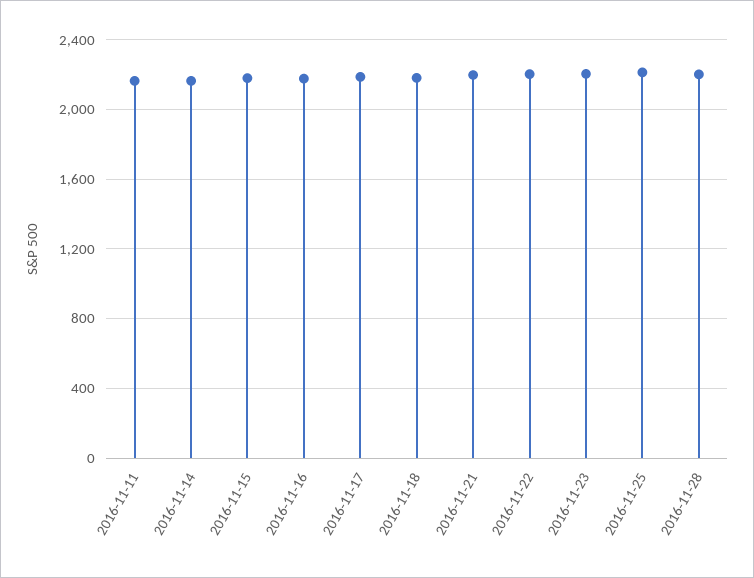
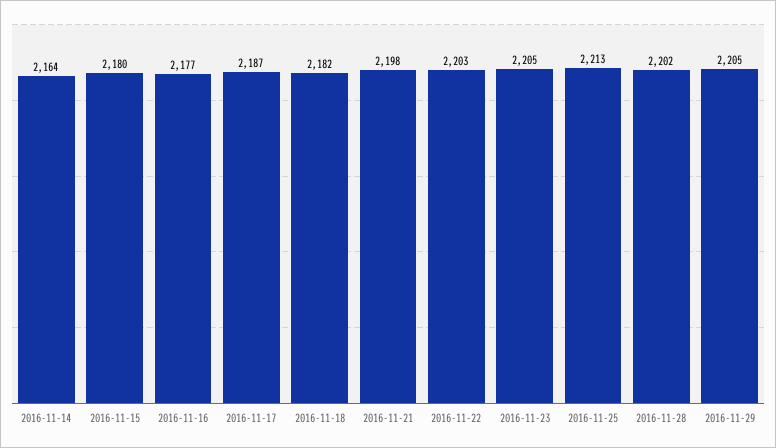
2016-11-11: 2150 -> none
2016-11-29: none -> 2205

